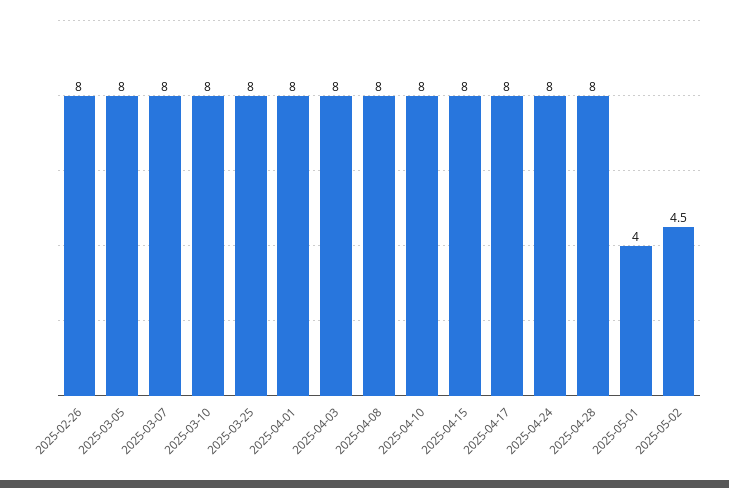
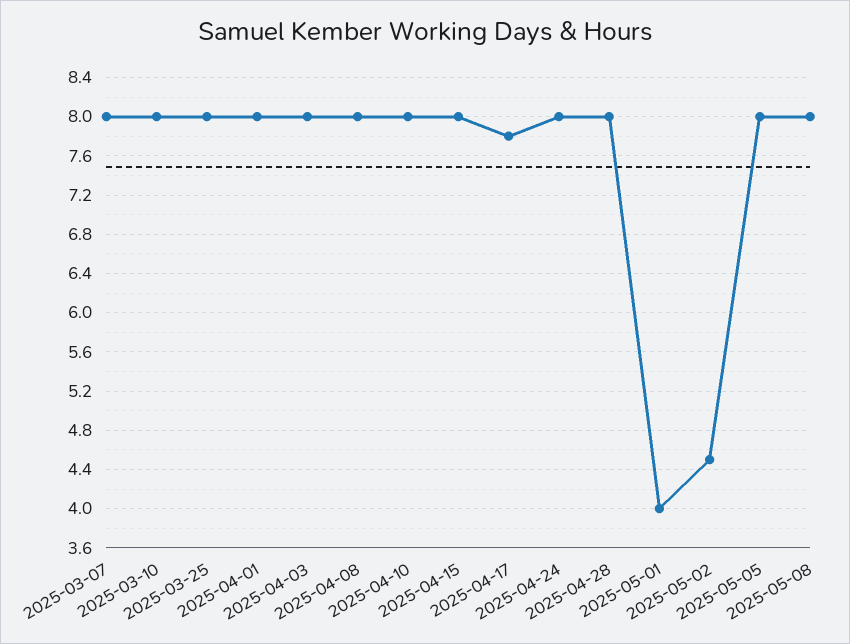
2025-02-26: 8 -> none
2025-03-05: 8 -> none
2025-04-17: 8 -> 7.8
2025-05-05: none -> 8
2025-05-08: none -> 8

